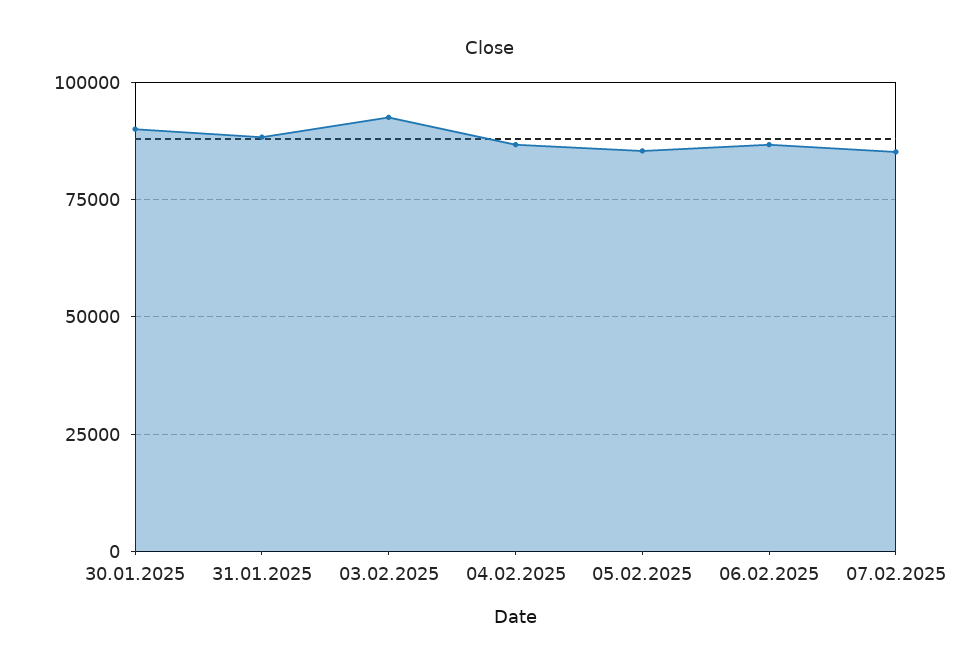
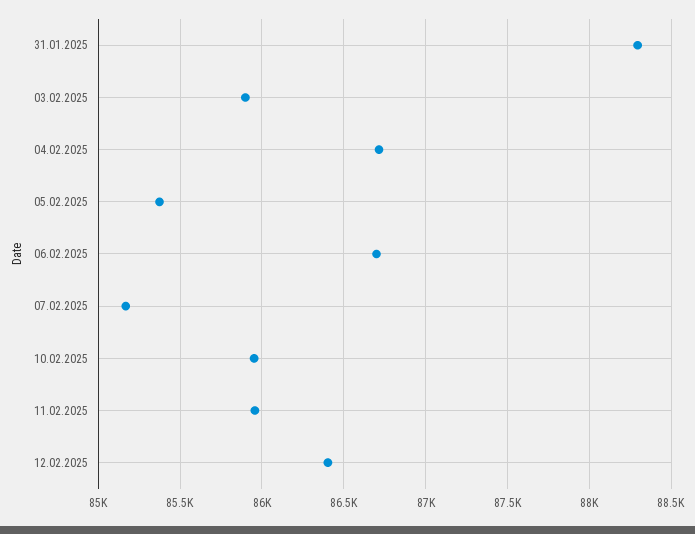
30.01.2025: 90000 -> none
03.02.2025: 92500 -> 85900
10.02.2025: none -> 85950
11.02.2025: none -> 85950
12.02.2025: none -> 86400

